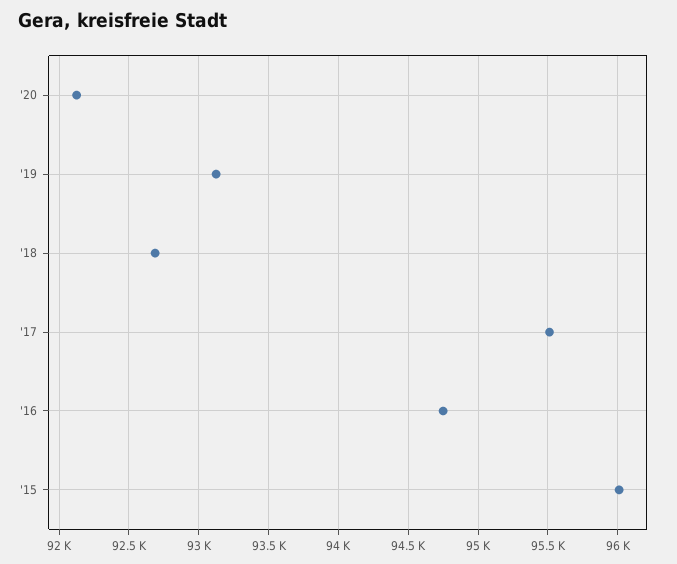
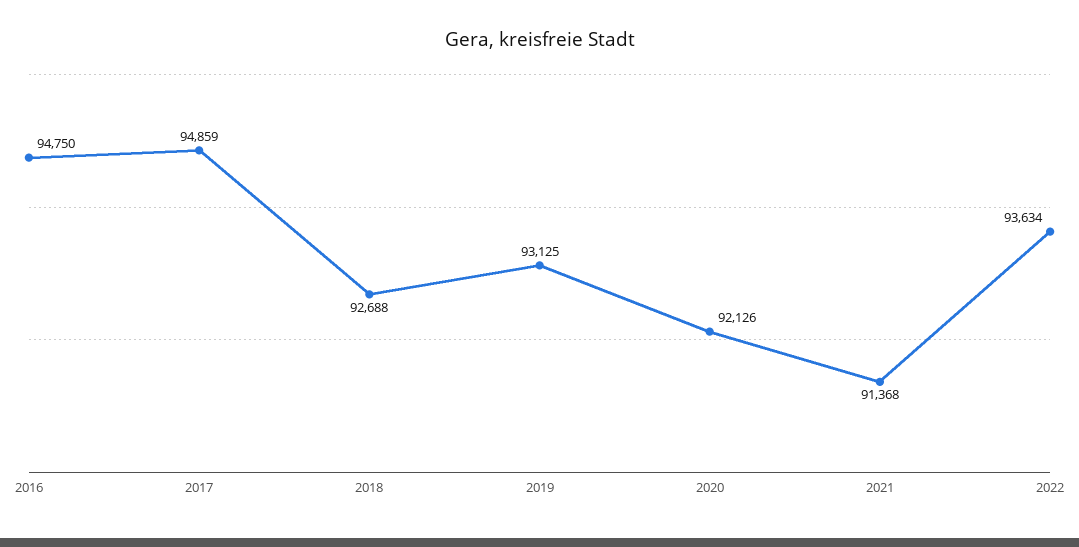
'17: 95500 -> 94859
'15: 96000 -> none
2021: none -> 91368
2022: none -> 93634

